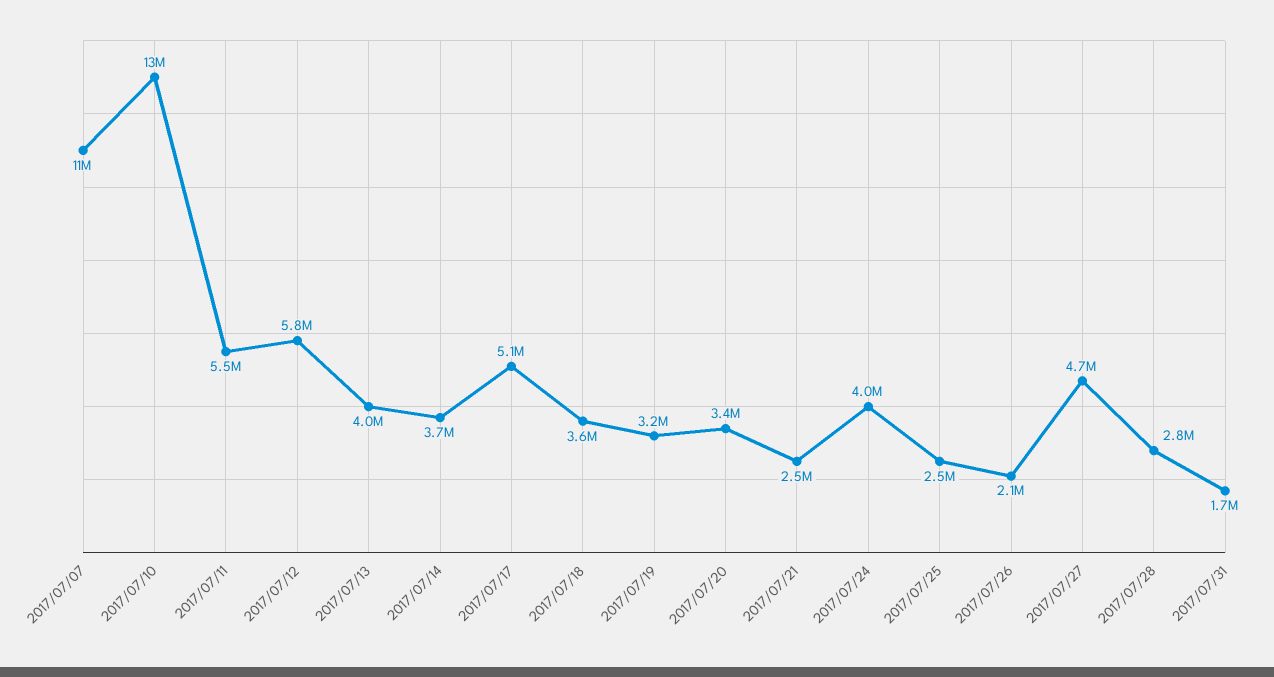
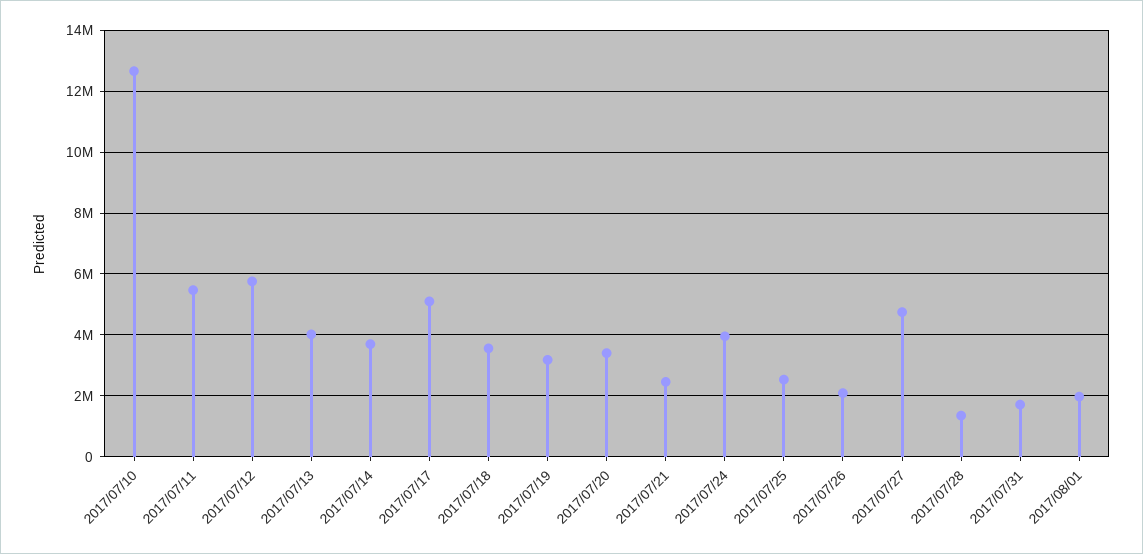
2017/07/07: 11000000 -> none
2017/07/28: 2800000 -> 1400000
2017/08/01: none -> 2000000

